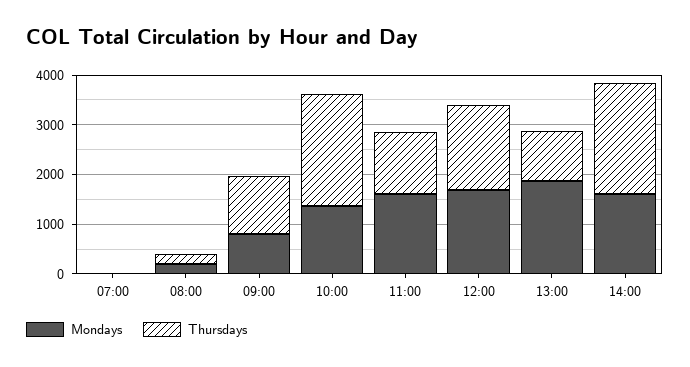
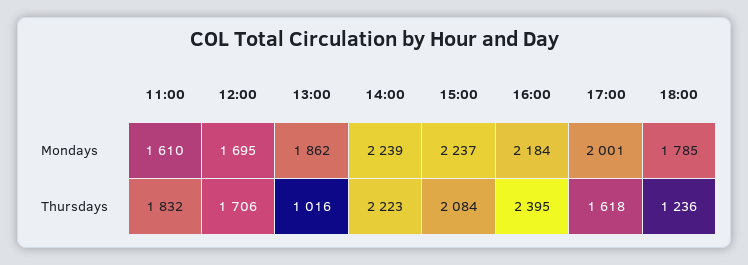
Mondays, 07:00: 0 -> none
Thursdays, 07:00: 0 -> none
Mondays, 08:00: 200 -> none
Thursdays, 08:00: 200 -> none
Mondays, 09:00: 800 -> none
Thursdays, 09:00: 1200 -> none
Mondays, 10:00: 1400 -> none
Thursdays, 10:00: 2200 -> none
Thursdays, 11:00: 1200 -> 1832
Mondays, 14:00: 1600 -> 2239
Mondays, 15:00: none -> 2237
Mondays, 16:00: none -> 2184
Mondays, 17:00: none -> 2001
Mondays, 18:00: none -> 1785
Thursdays, 15:00: none -> 2084
Thursdays, 16:00: none -> 2395
Thursdays, 17:00: none -> 1618
Thursdays, 18:00: none -> 1236

